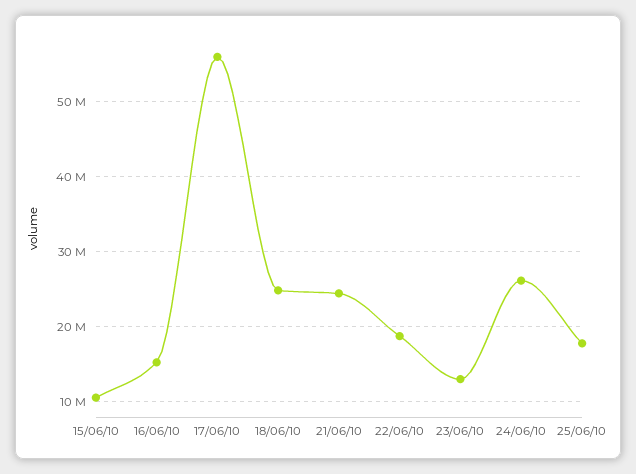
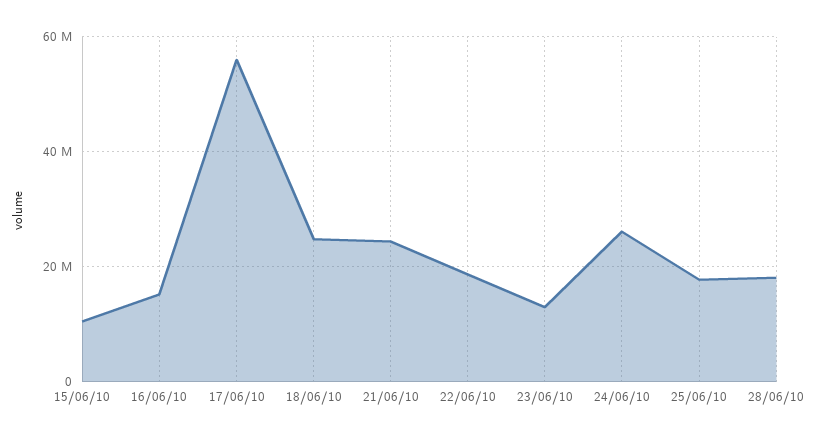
28/06/10: none -> 18000000

